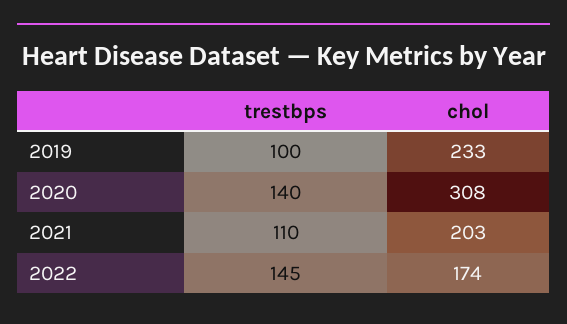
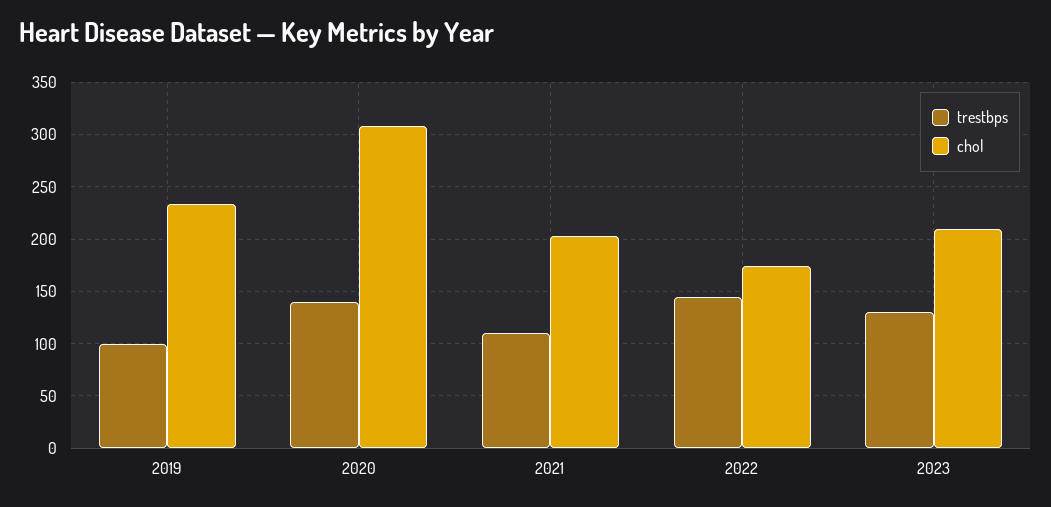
trestbps, 2023: none -> 130
chol, 2023: none -> 210

